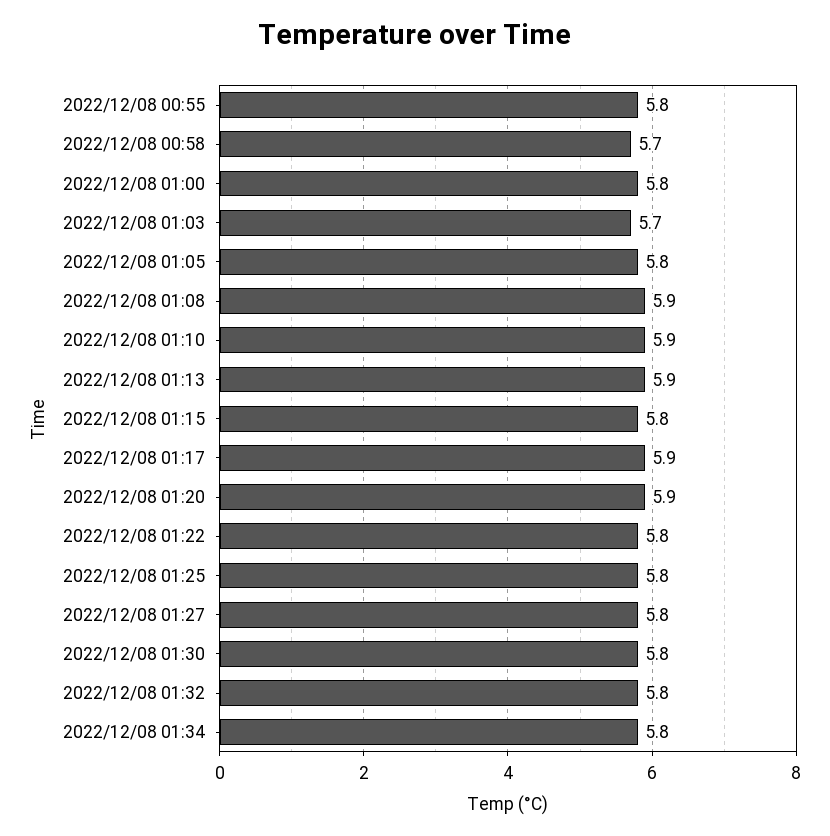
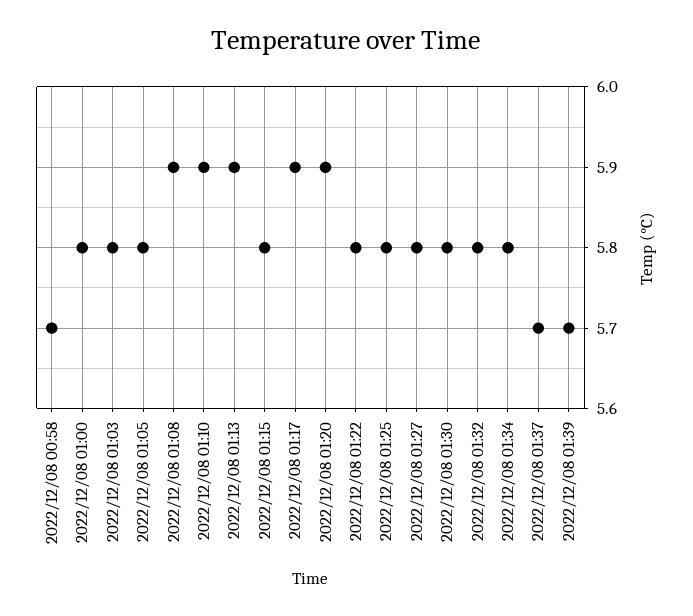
2022/12/08 00:55: 5.8 -> none
2022/12/08 01:03: 5.7 -> 5.8
2022/12/08 01:37: none -> 5.7
2022/12/08 01:39: none -> 5.7

